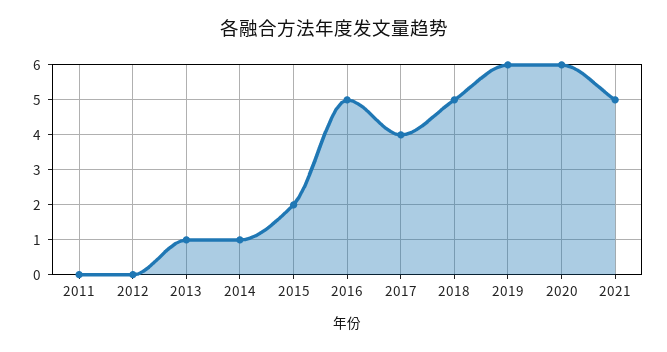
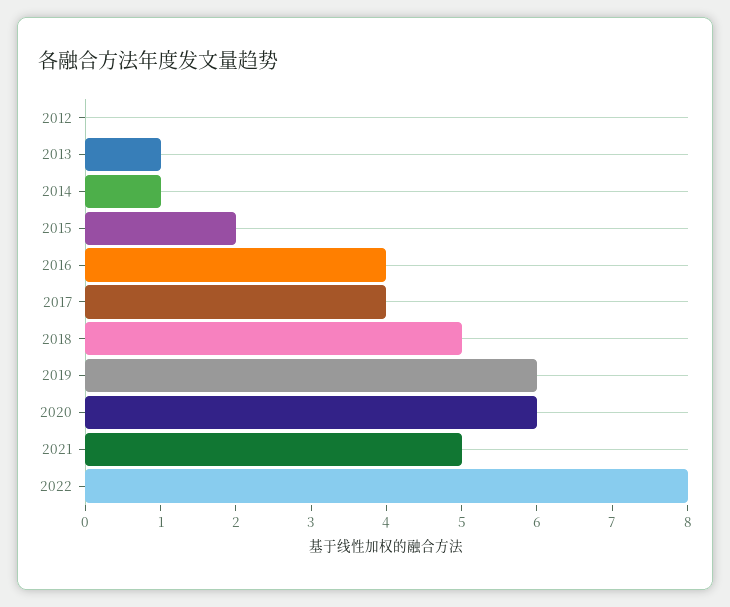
2011: 0 -> none
2016: 5 -> 4
2022: none -> 8

